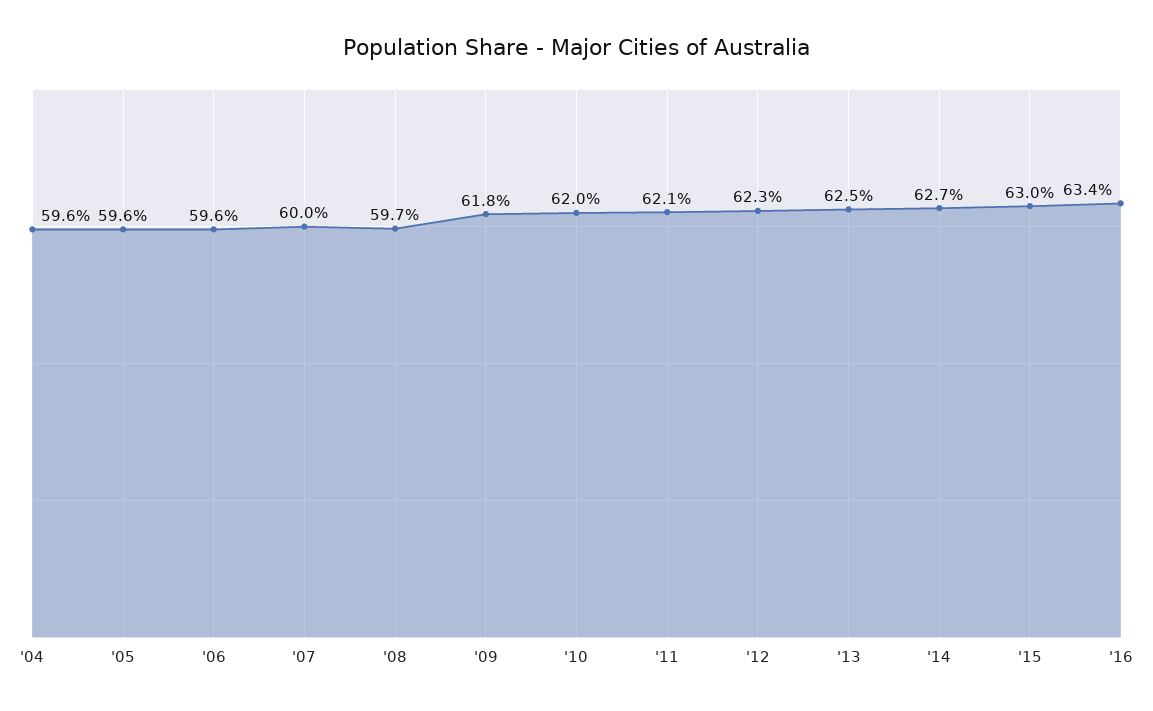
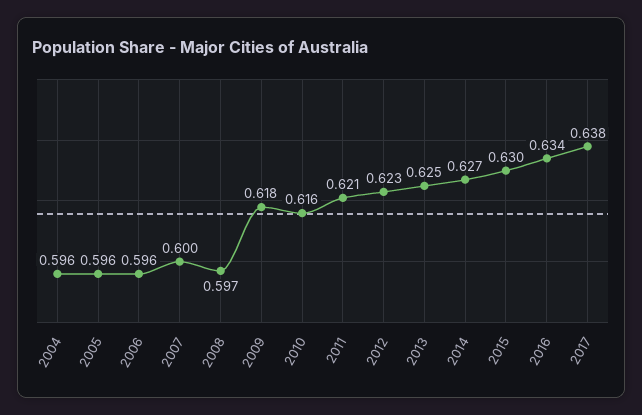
'10: 0.62 -> 0.616
2017: none -> 0.638

